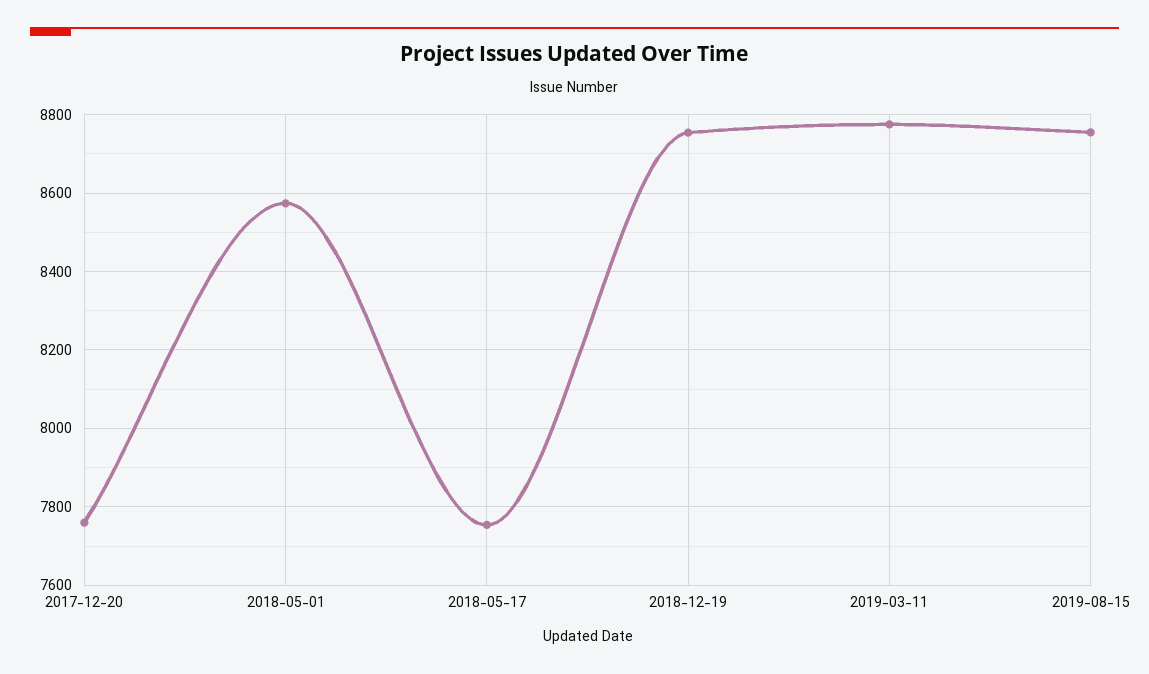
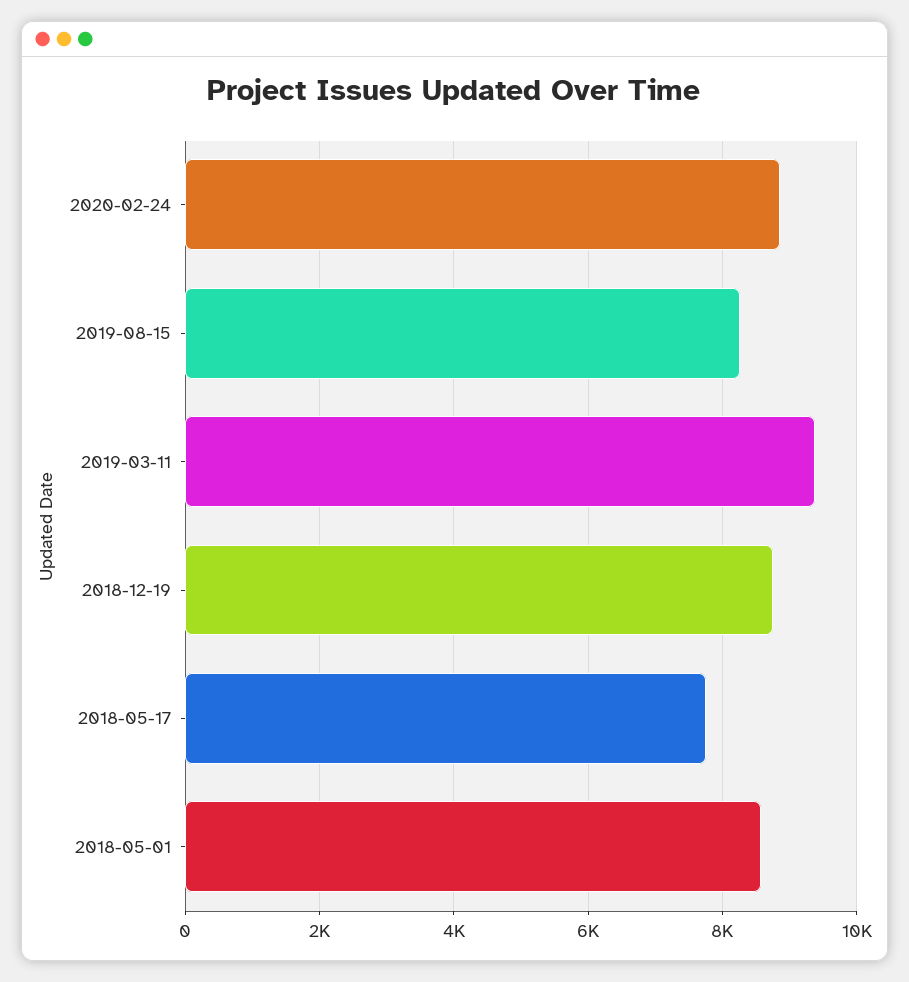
2017-12-20: 7760 -> none
2019-03-11: 8780 -> 9400
2019-08-15: 8760 -> 8200
2020-02-24: none -> 8800

